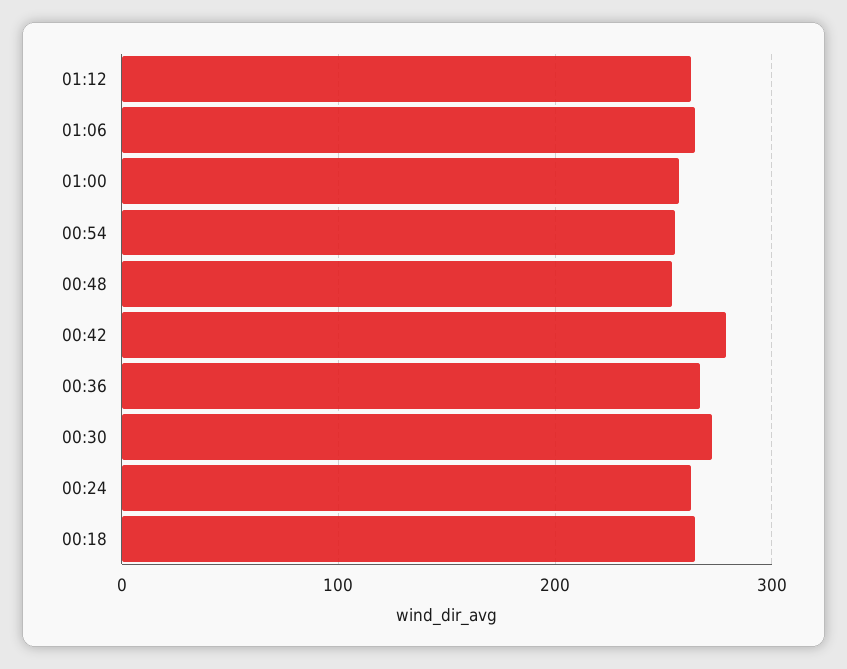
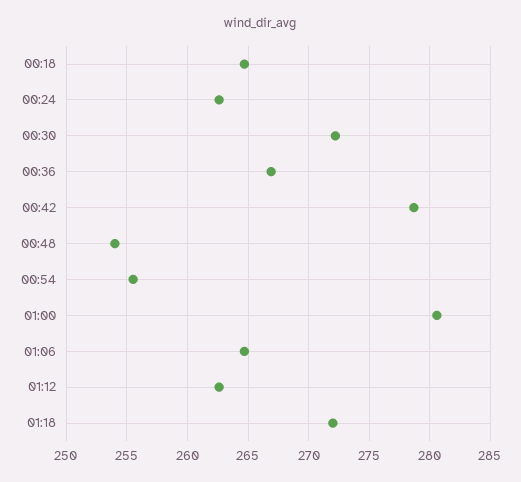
01:00: 260 -> 280.5
01:18: none -> 272

